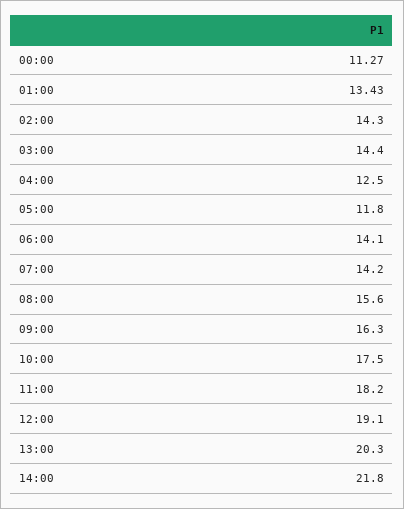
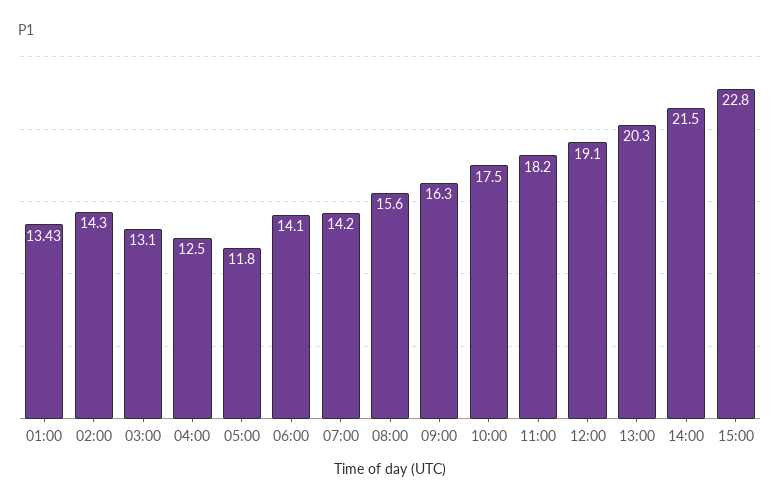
00:00: 11.27 -> none
03:00: 14.4 -> 13.1
14:00: 21.8 -> 21.5
15:00: none -> 22.8

